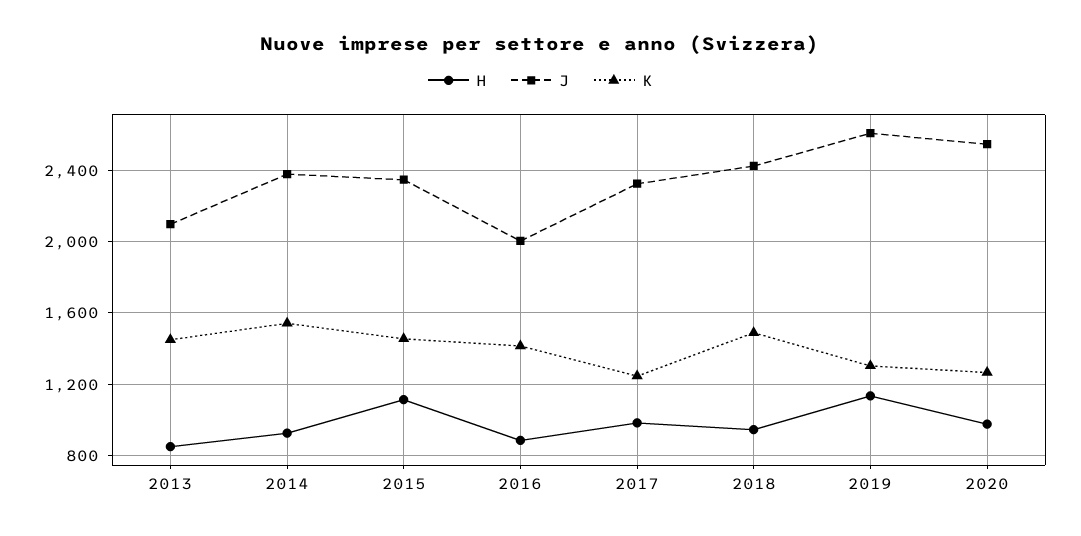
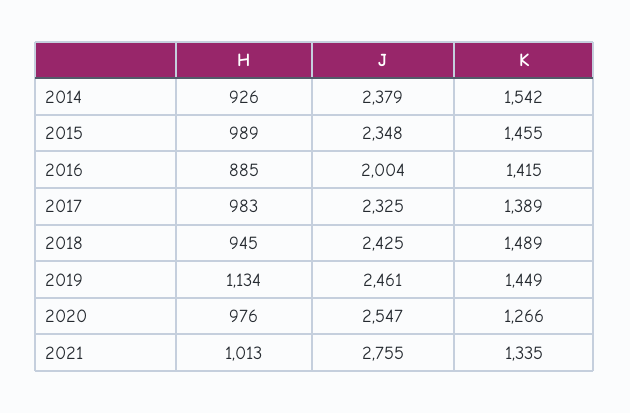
H, 2013: 850 -> none
J, 2013: 2100 -> none
K, 2013: 1450 -> none
H, 2015: 1100 -> 989
K, 2017: 1250 -> 1389
J, 2019: 2600 -> 2461
K, 2019: 1300 -> 1449
H, 2021: none -> 1013
J, 2021: none -> 2755
K, 2021: none -> 1335

